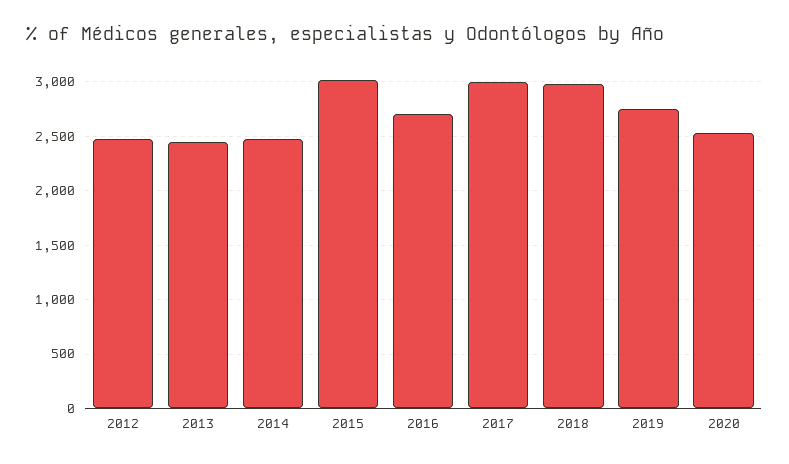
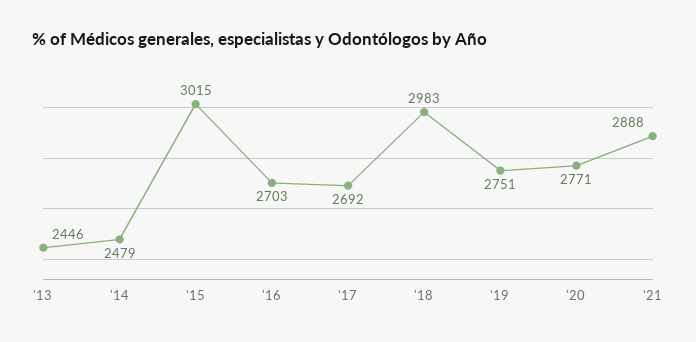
2012: 2500 -> none
2017: 3000 -> 2692
2020: 2500 -> 2771
'21: none -> 2888

